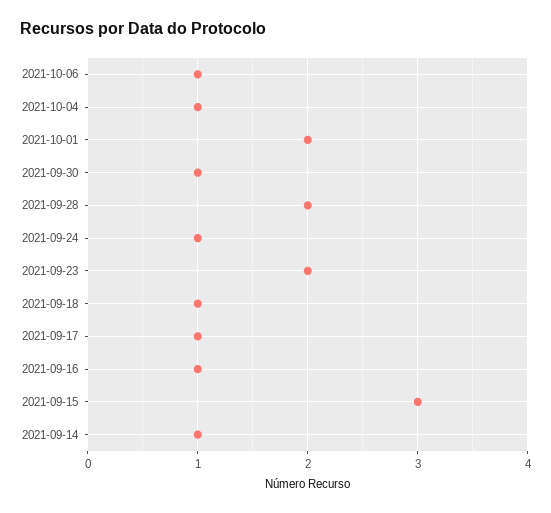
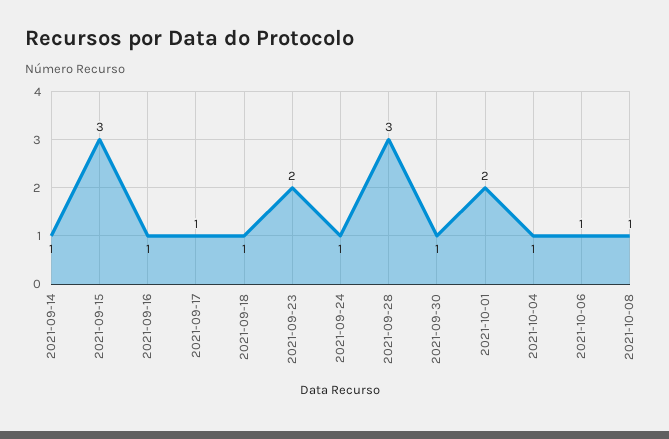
2021-09-28: 2 -> 3
2021-10-08: none -> 1

